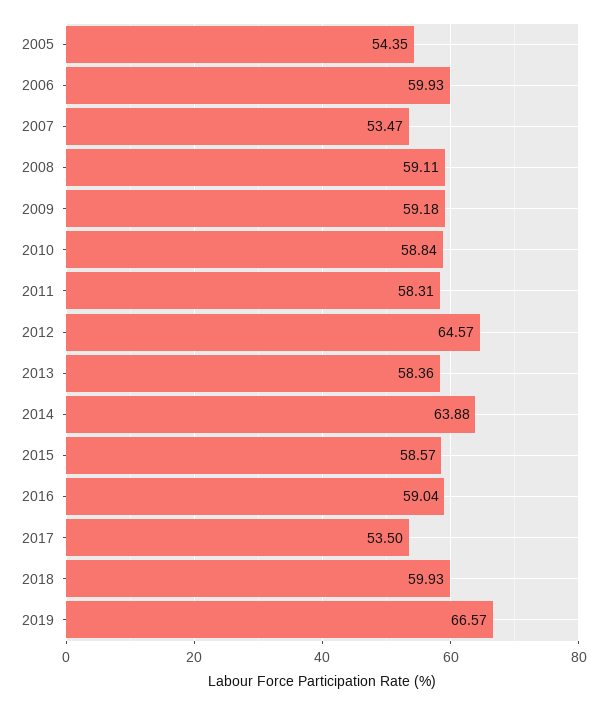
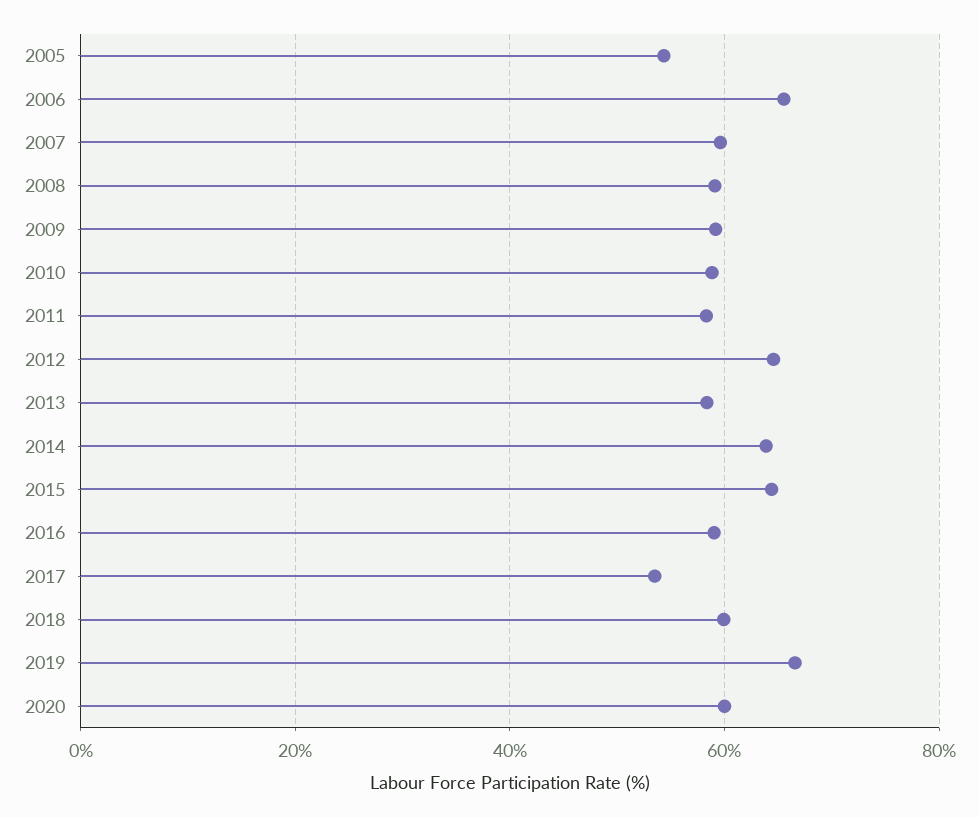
2006: 59.93 -> 66
2007: 53.47 -> 60
2015: 58.57 -> 64
2020: none -> 60

